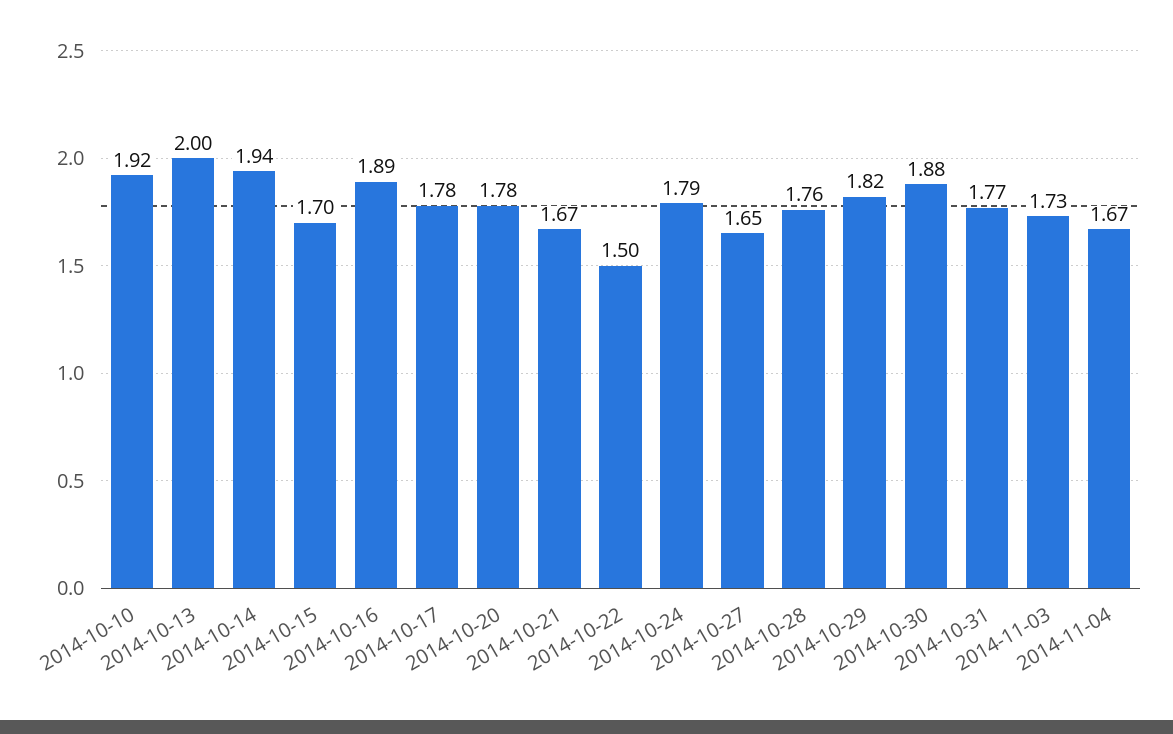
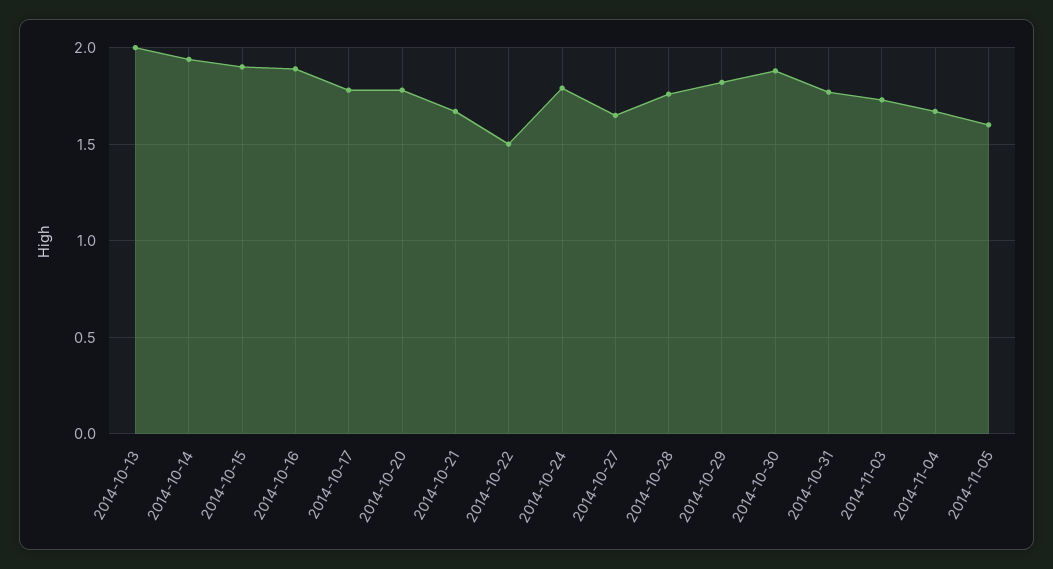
2014-10-10: 1.92 -> none
2014-10-15: 1.7 -> 1.9
2014-11-05: none -> 1.6

